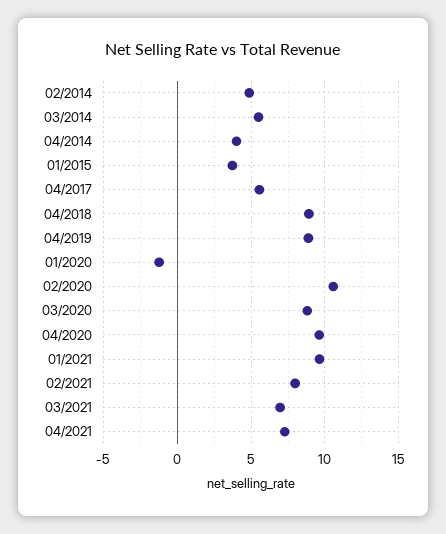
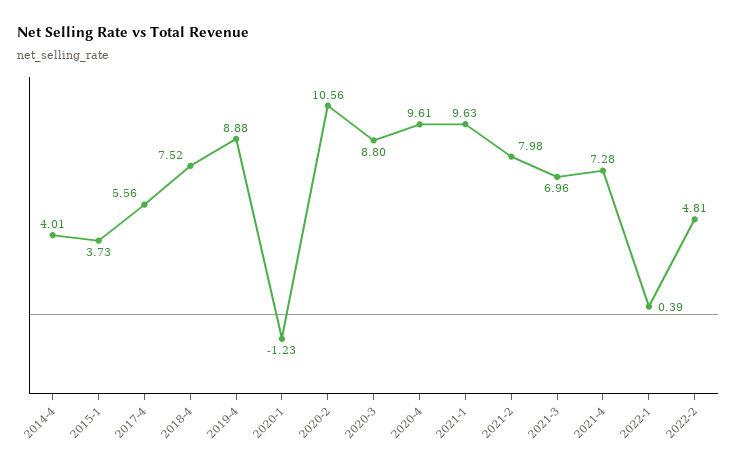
02/2014: 5 -> none
03/2014: 5.5 -> none
04/2018: 9 -> 7.52
2022-1: none -> 0.39
2022-2: none -> 4.81

